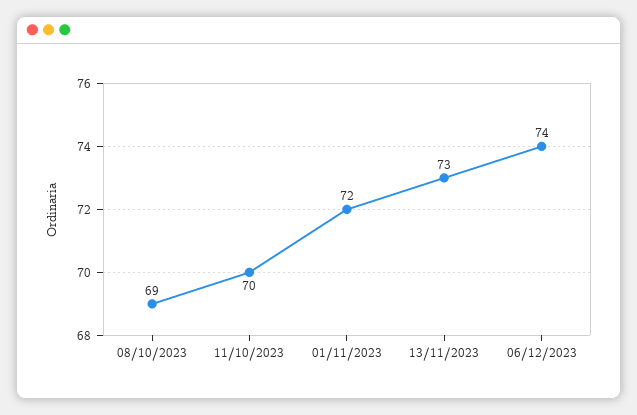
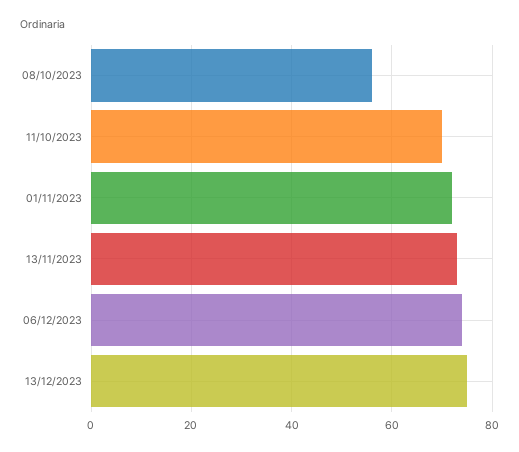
08/10/2023: 69 -> 55
13/12/2023: none -> 75

